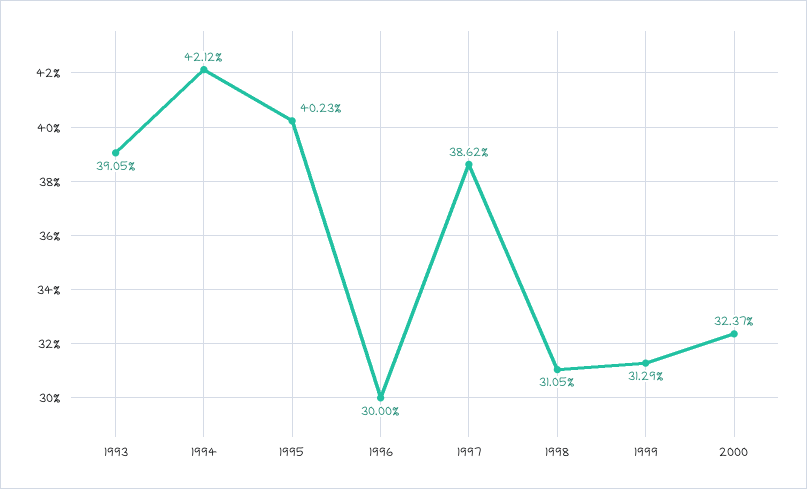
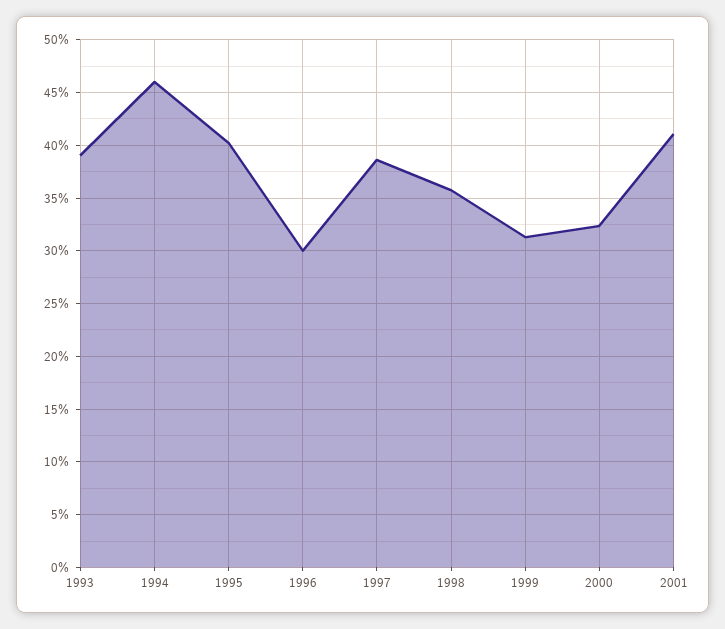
1994: 42.12 -> 46
1998: 31.05 -> 36
2001: none -> 41

